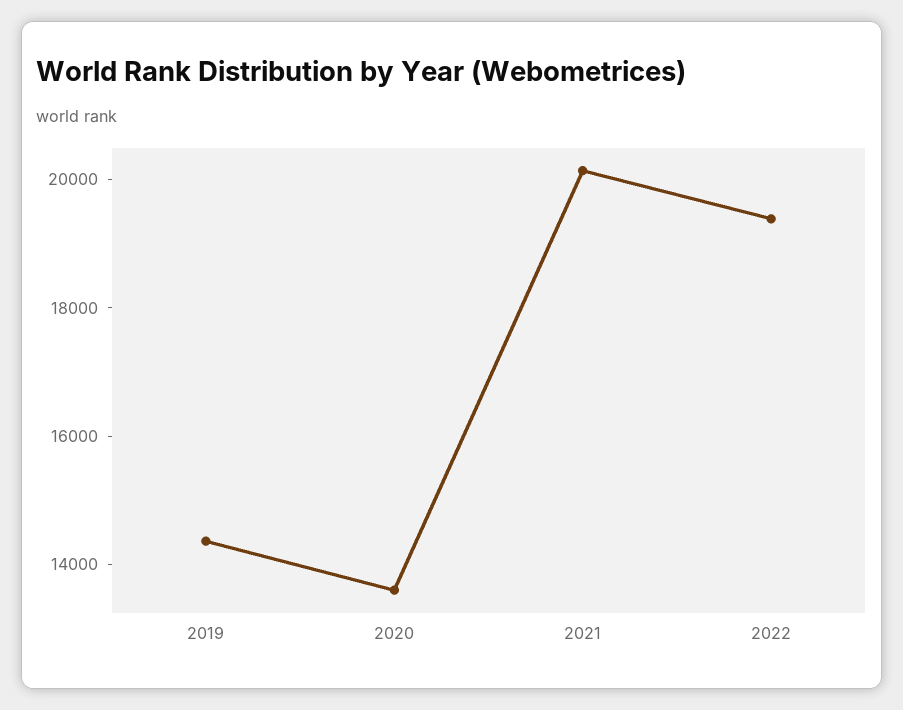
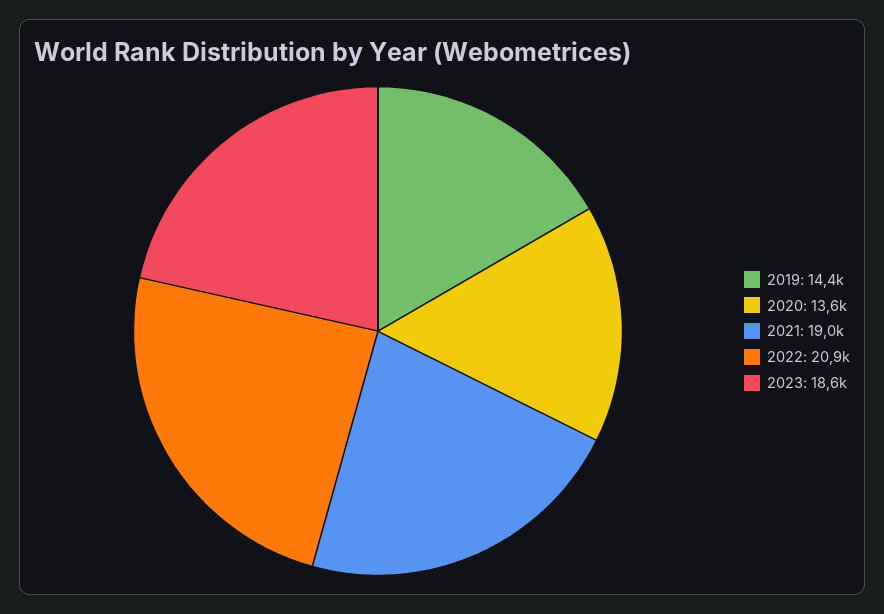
2021: 20000 -> 19000
2022: 19500 -> 20900
2023: none -> 18600

